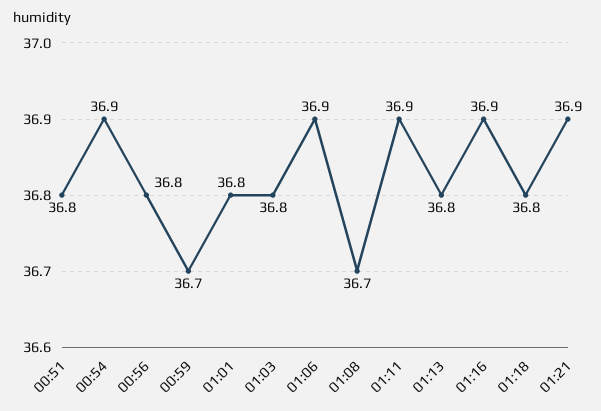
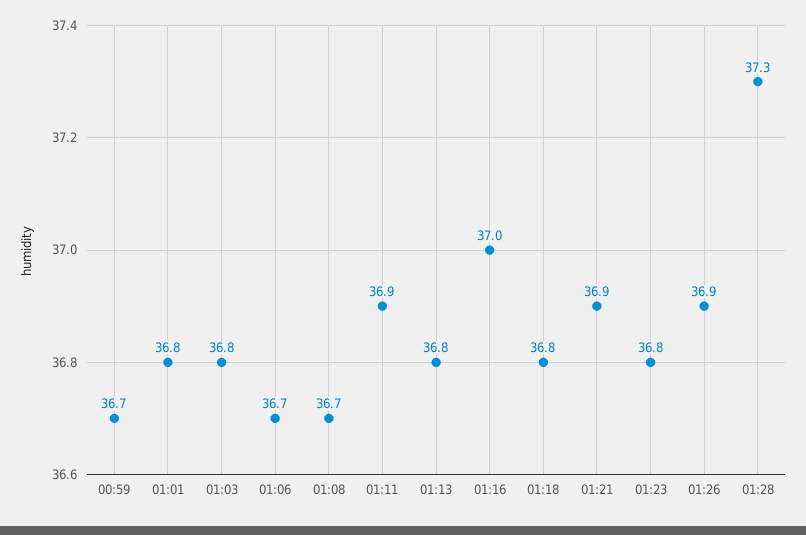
00:51: 36.8 -> none
00:54: 36.9 -> none
00:56: 36.8 -> none
01:06: 36.9 -> 36.7
01:16: 36.9 -> 37
01:23: none -> 36.8
01:26: none -> 36.9
01:28: none -> 37.3

